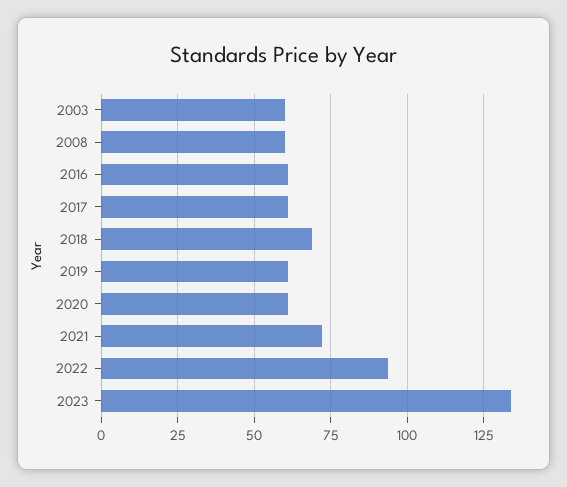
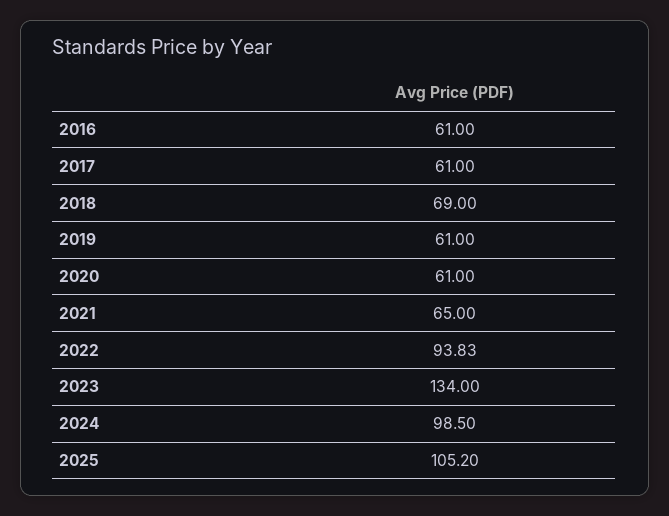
2003: 60 -> none
2008: 60 -> none
2021: 72.5 -> 65
2024: none -> 98.5
2025: none -> 105.2

